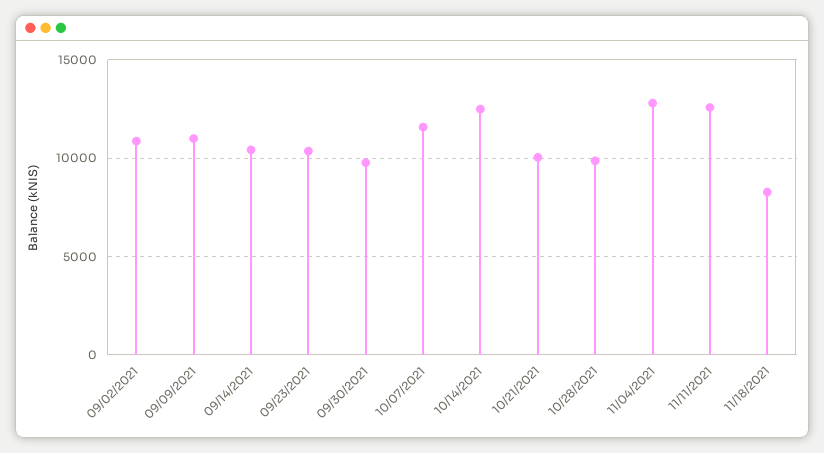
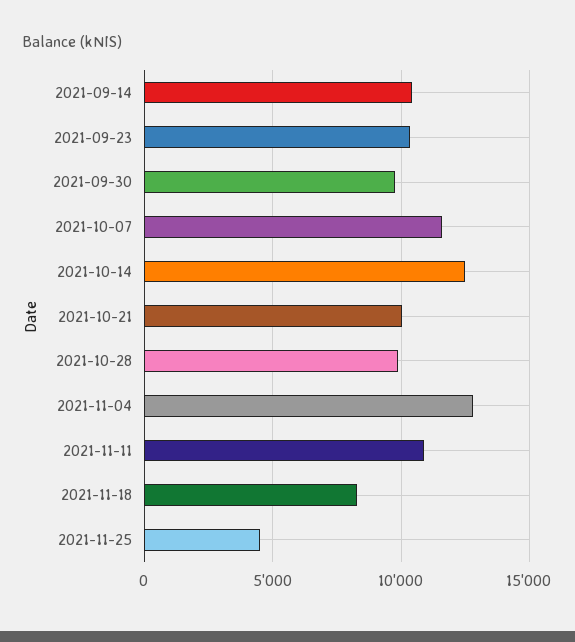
09/02/2021: 11000 -> none
09/09/2021: 11000 -> none
11/11/2021: 12500 -> 11000
2021-11-25: none -> 4500

